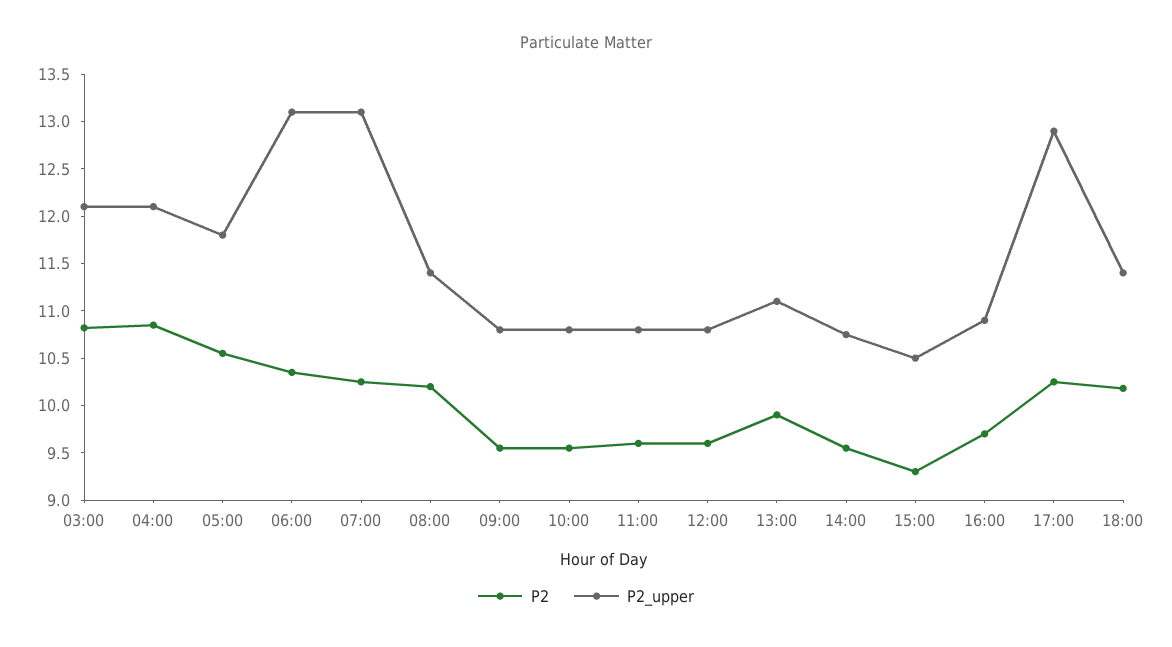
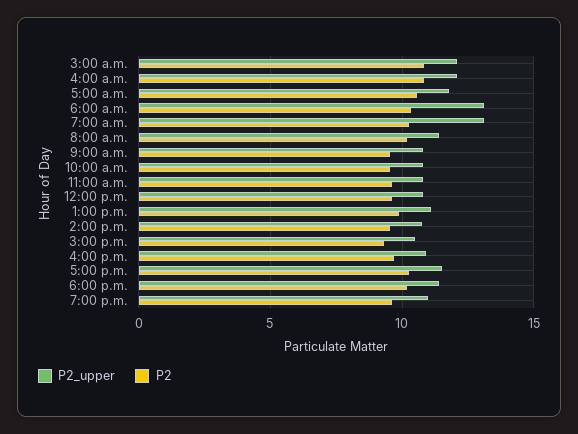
P2_upper, 17:00: 12.9 -> 11.5
P2_upper, 7:00 p.m.: none -> 11
P2, 7:00 p.m.: none -> 9.5

